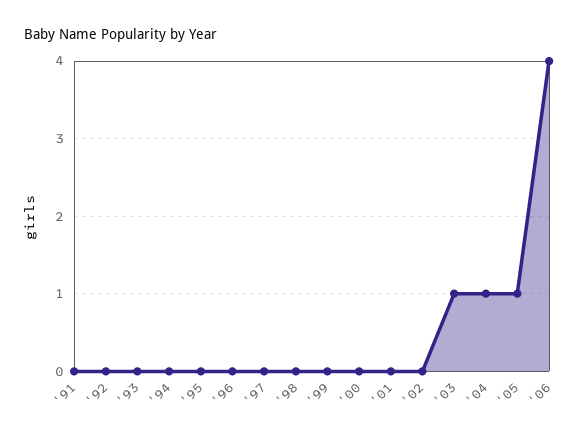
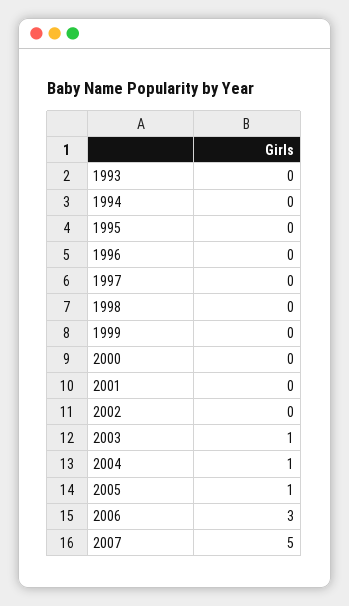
'91: 0 -> none
'92: 0 -> none
'06: 4 -> 3
2007: none -> 5

